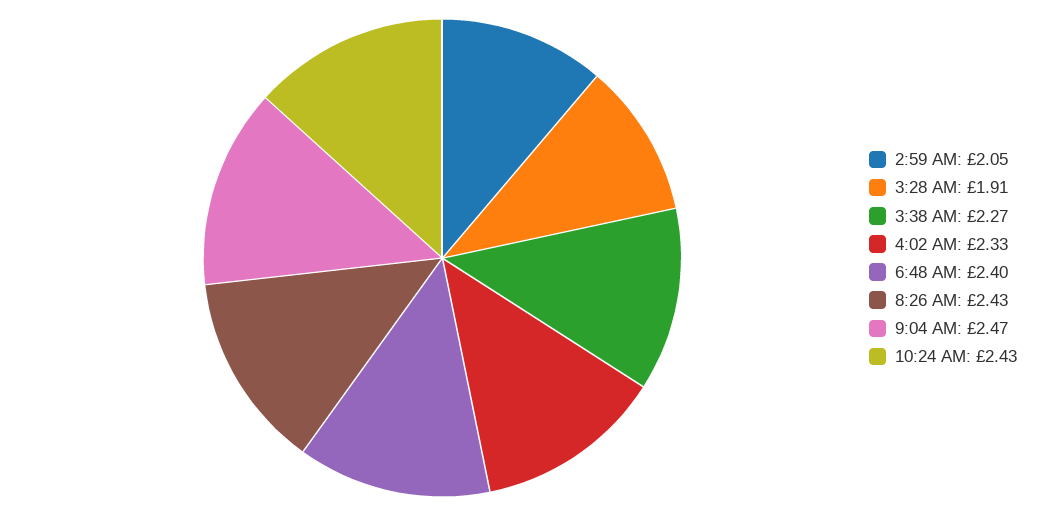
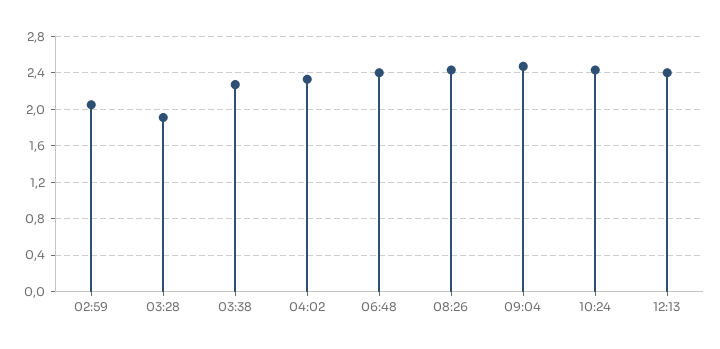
12:13: none -> 2.4

